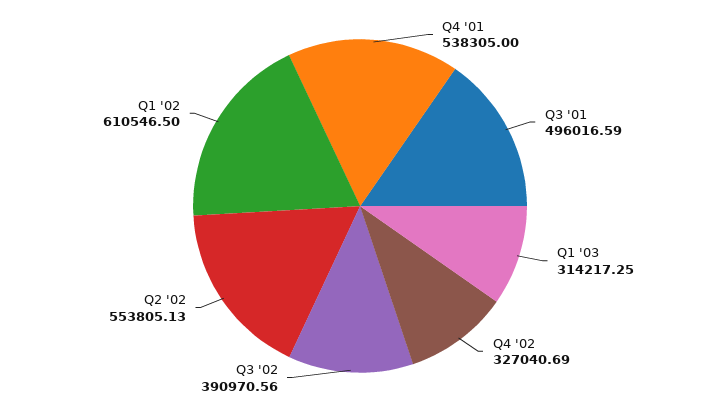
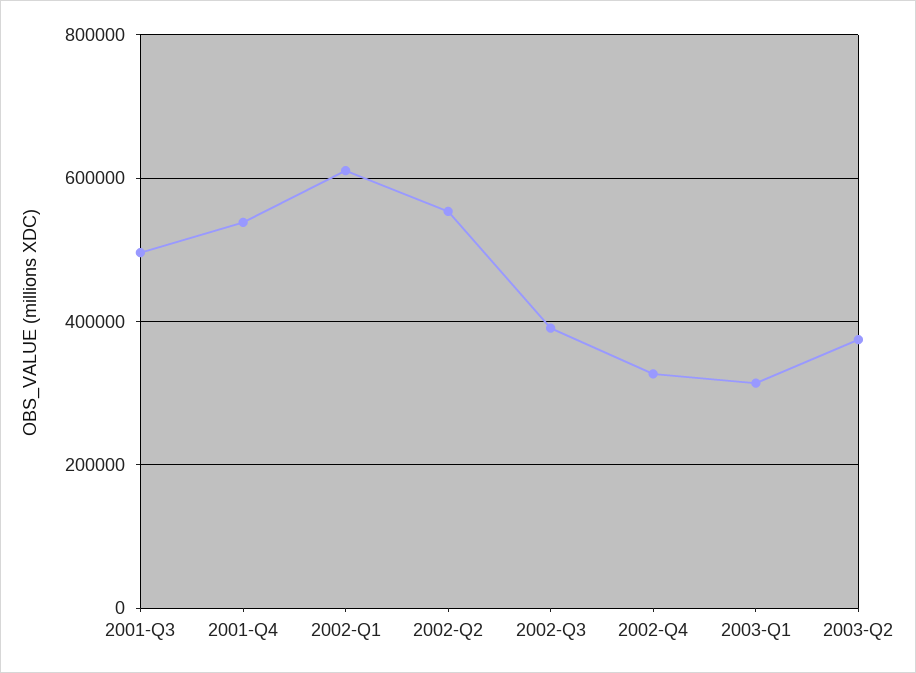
2003-Q2: none -> 380000

